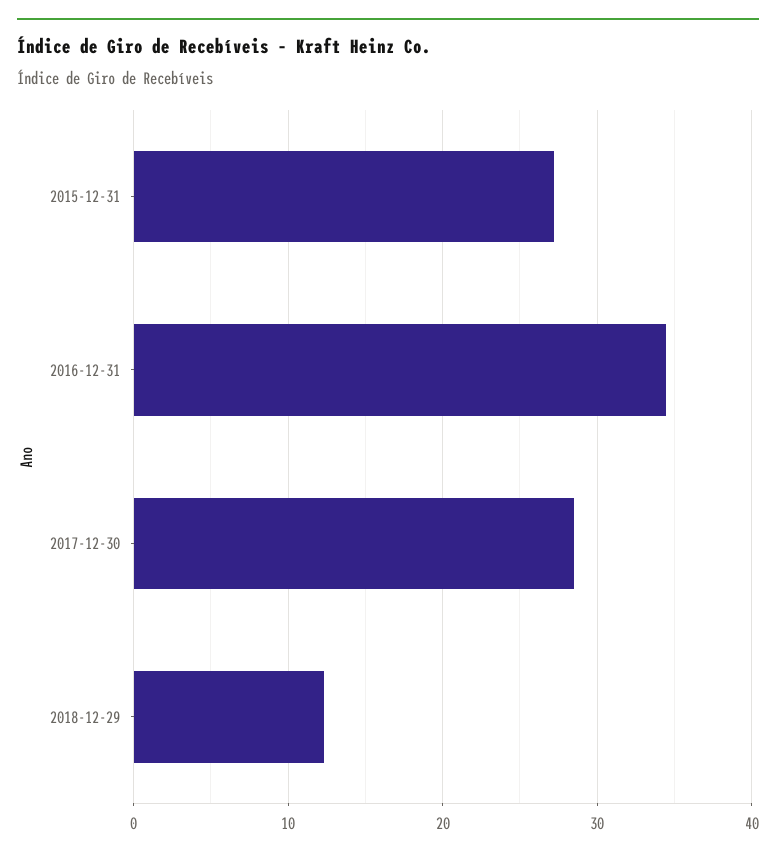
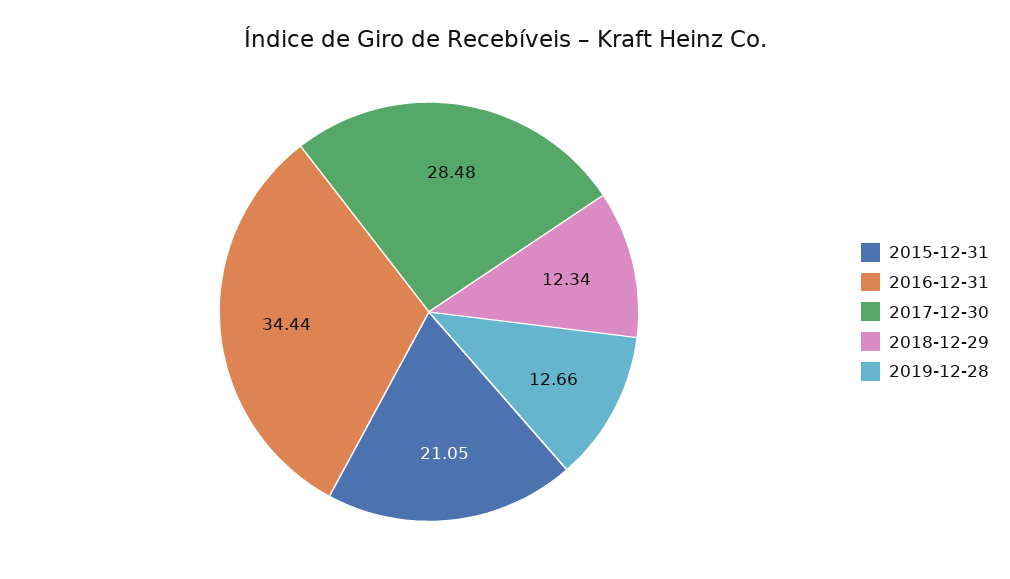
2015-12-31: 27 -> 21.05
2019-12-28: none -> 12.66

